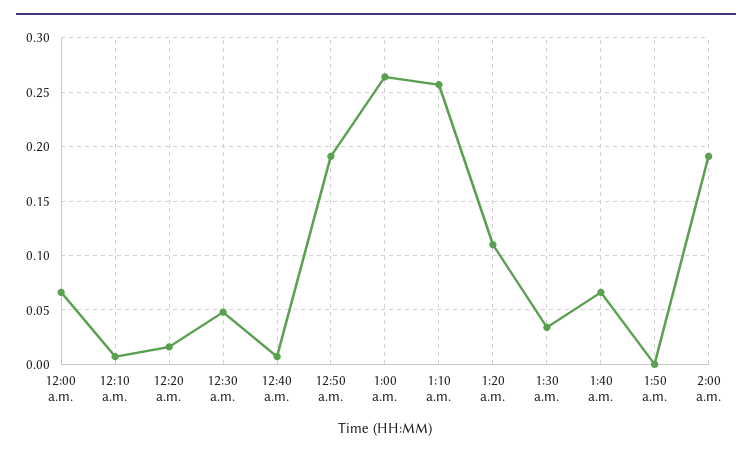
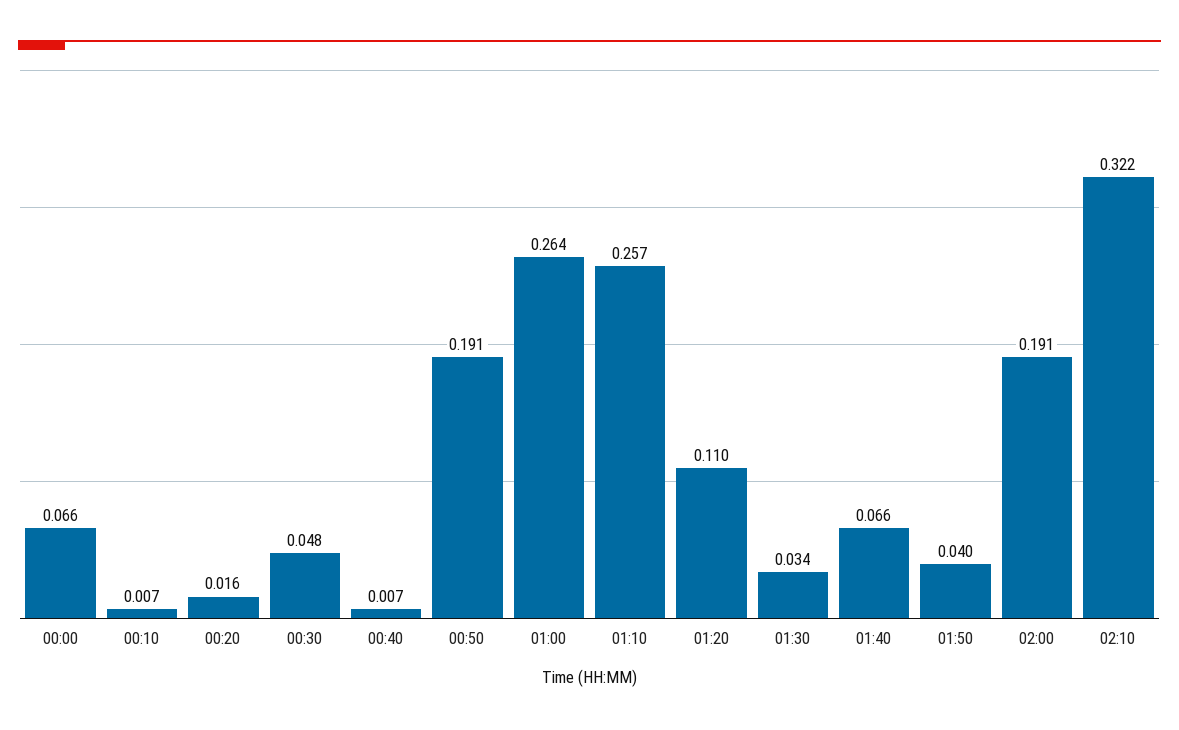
1:50 a.m.: 0 -> 0.04
02:10: none -> 0.322

